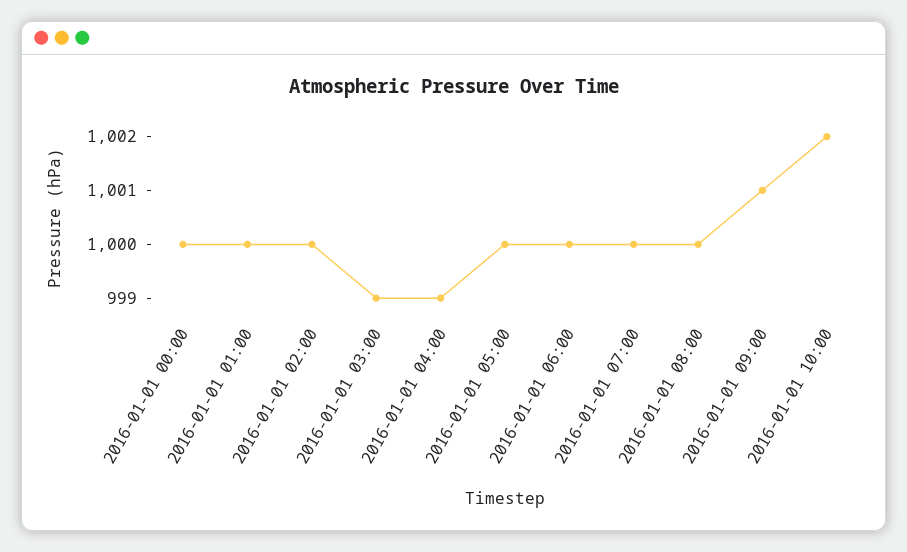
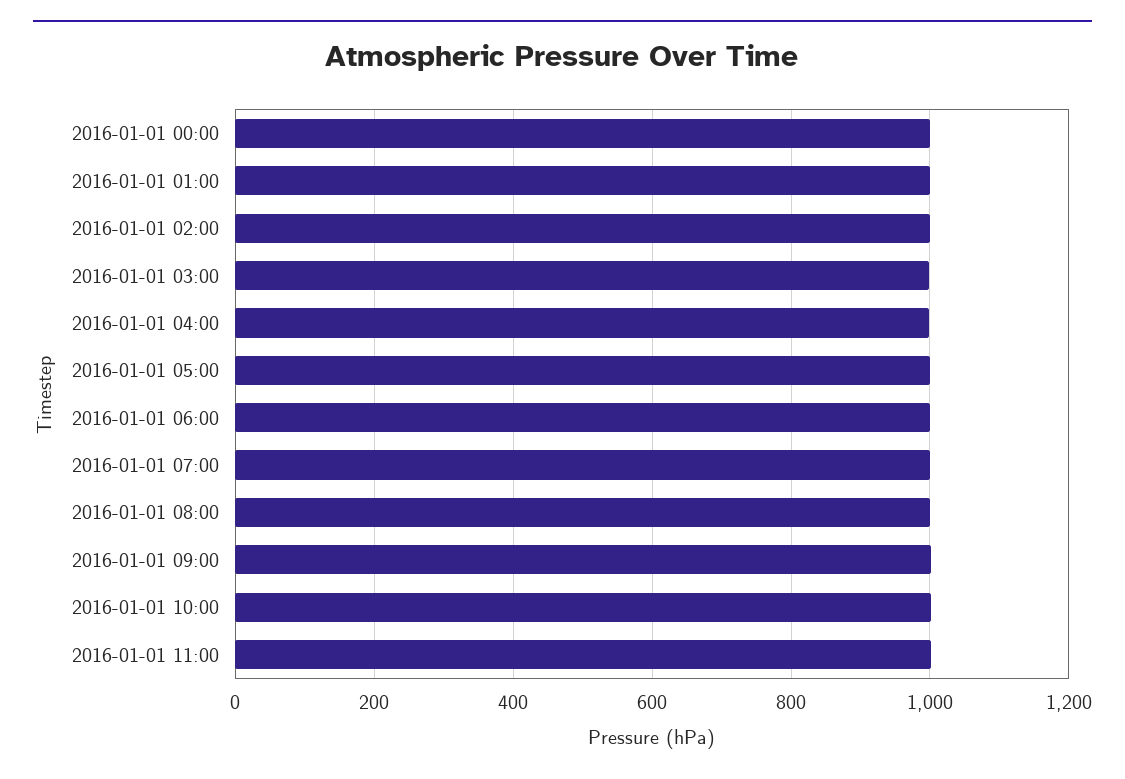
2016-01-01 11:00: none -> 1000

